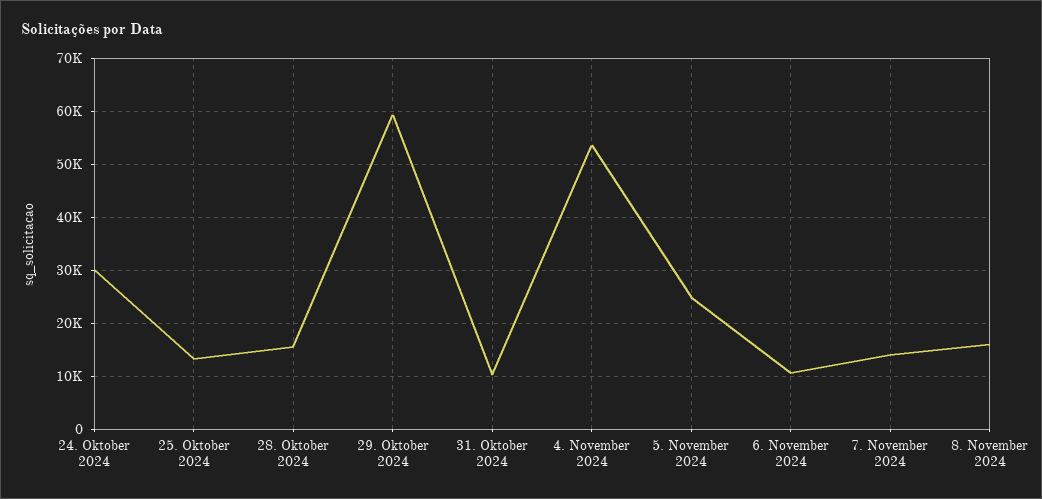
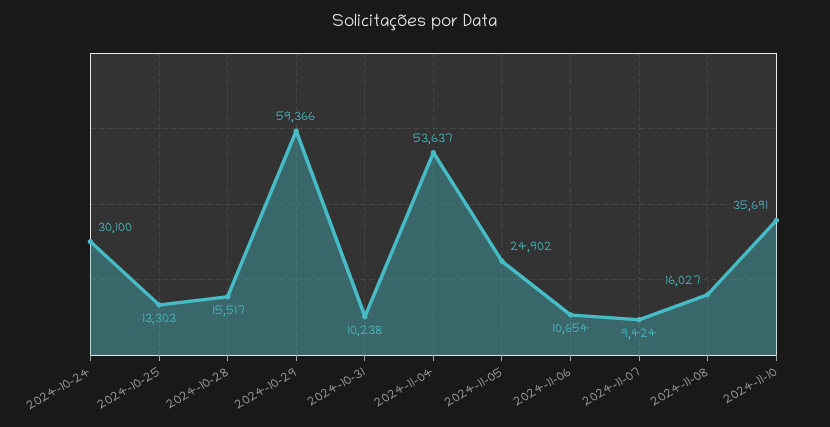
7. November 2024: 14000 -> 9424
2024-11-10: none -> 35691

